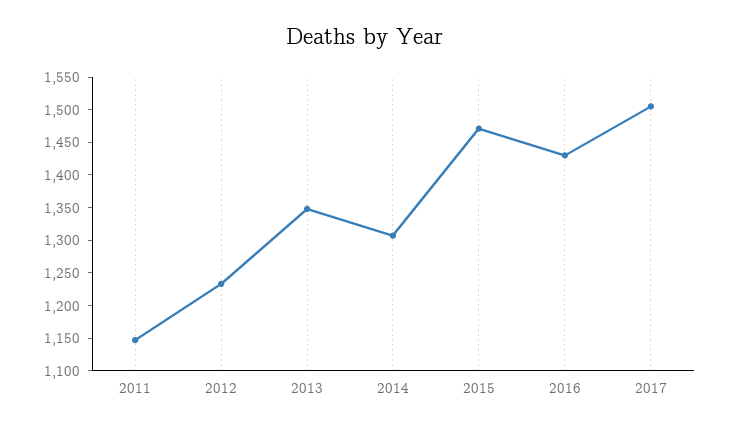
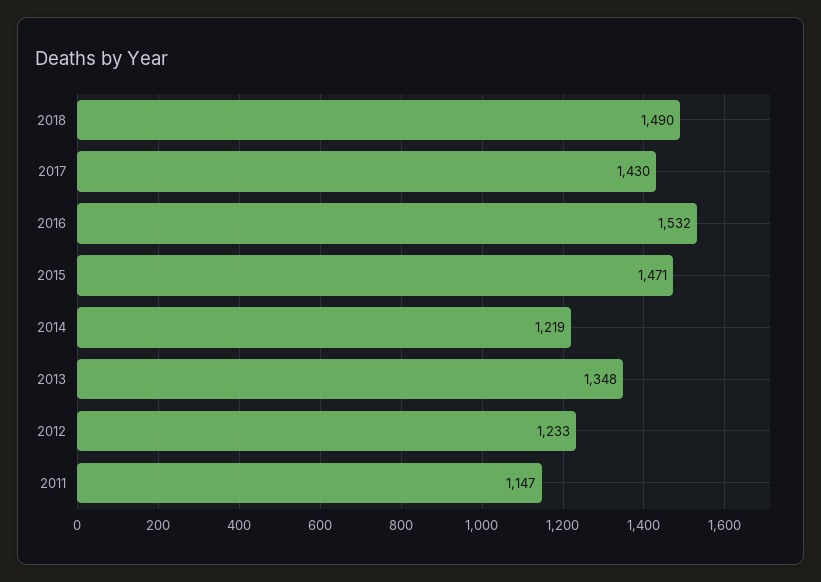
2014: 1300 -> 1219
2016: 1425 -> 1532
2017: 1500 -> 1430
2018: none -> 1490

